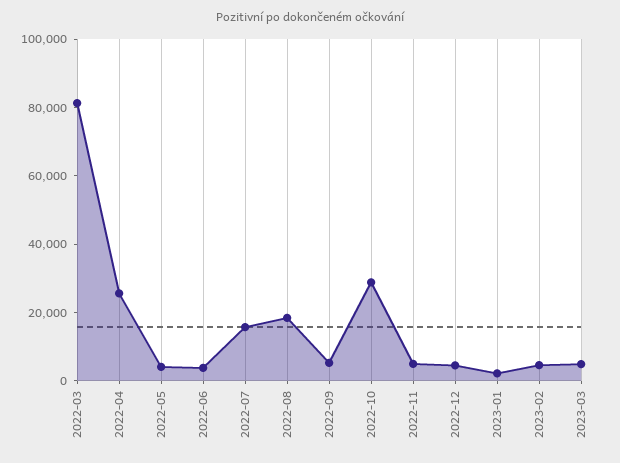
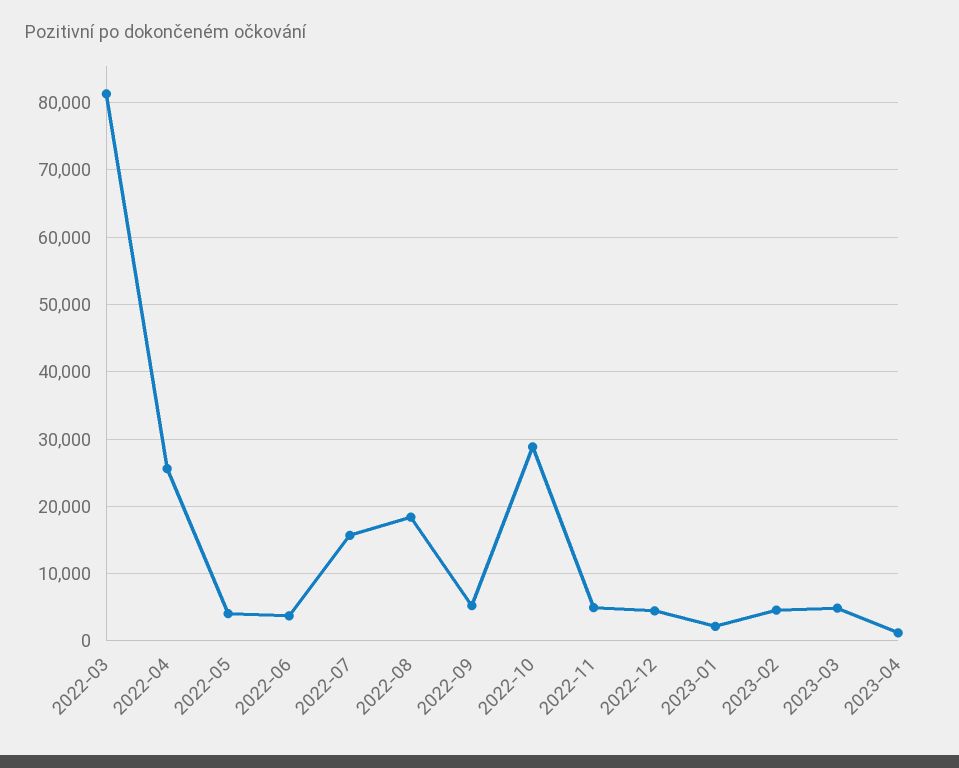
2023-04: none -> 1000

